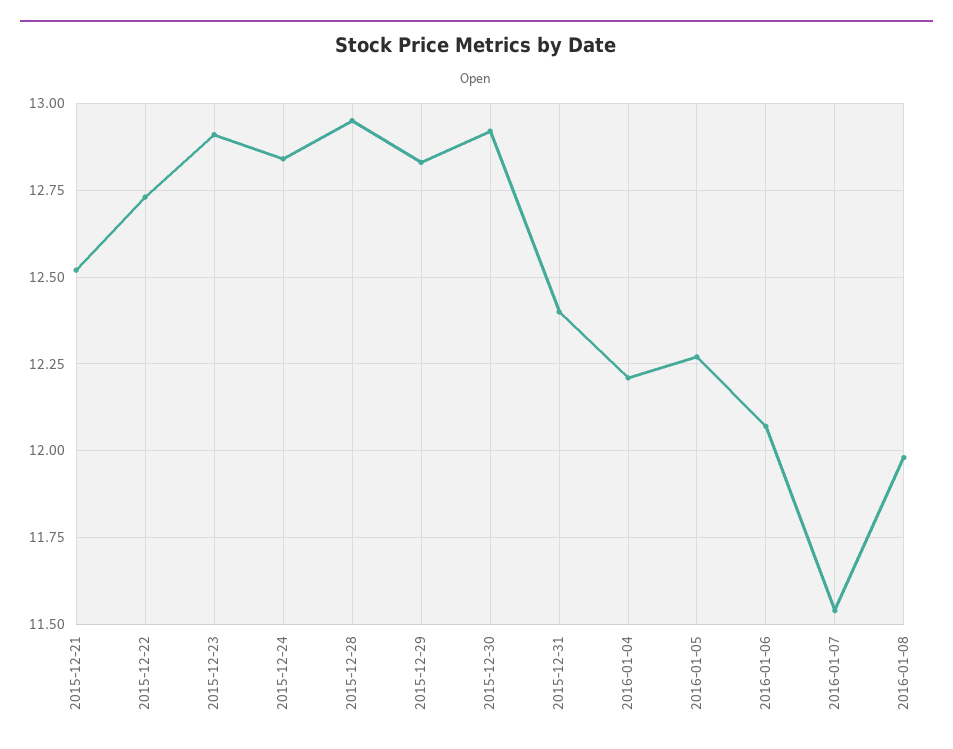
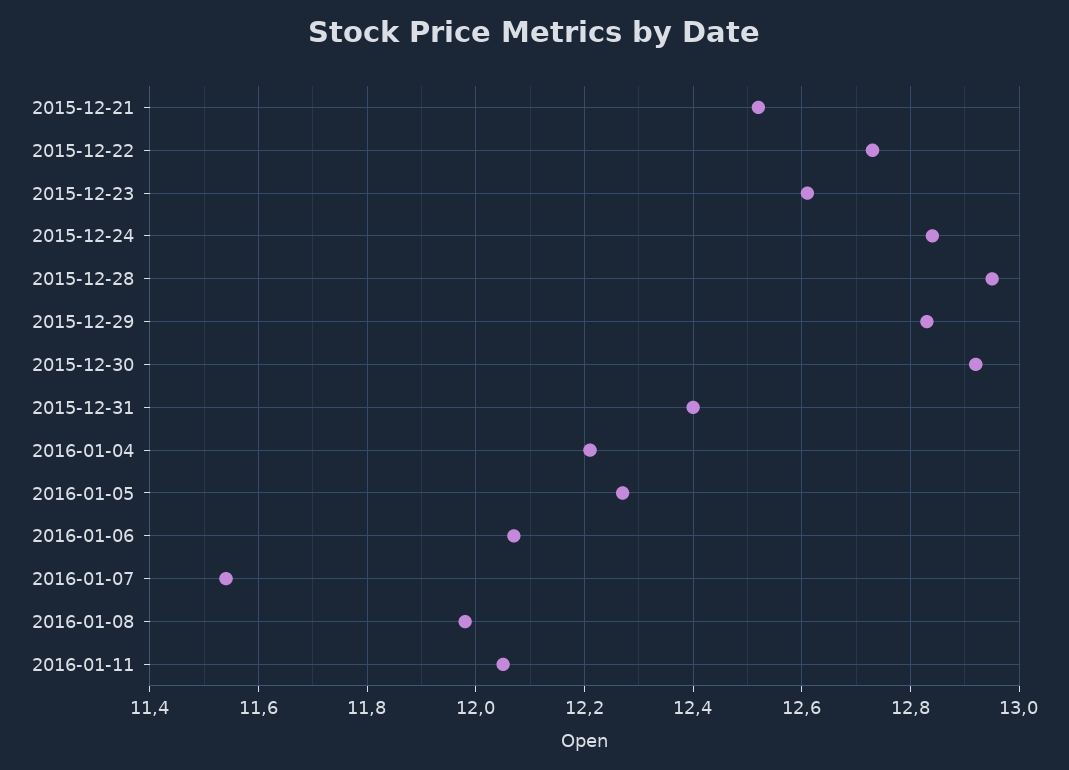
2015-12-23: 12.9 -> 12.6
2016-01-11: none -> 12.05

